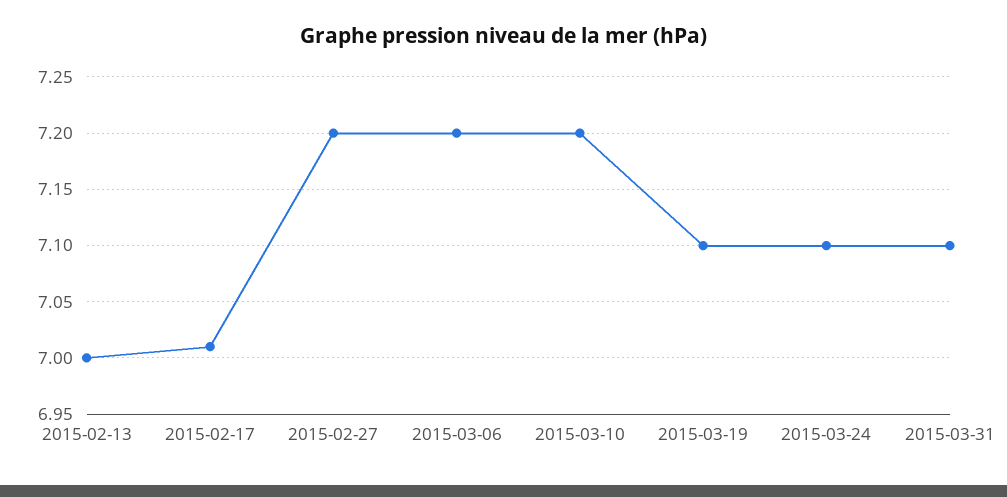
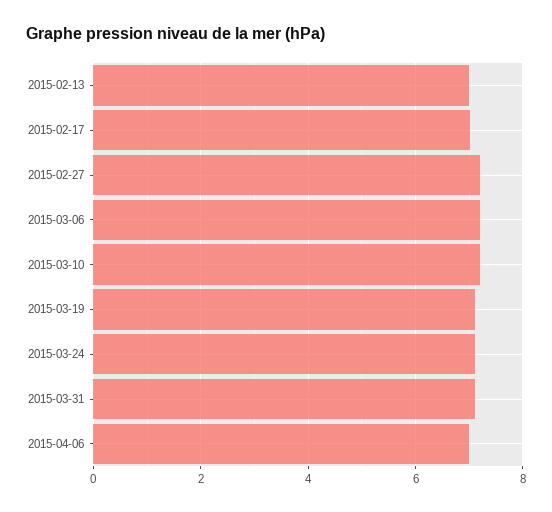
2015-04-06: none -> 7

